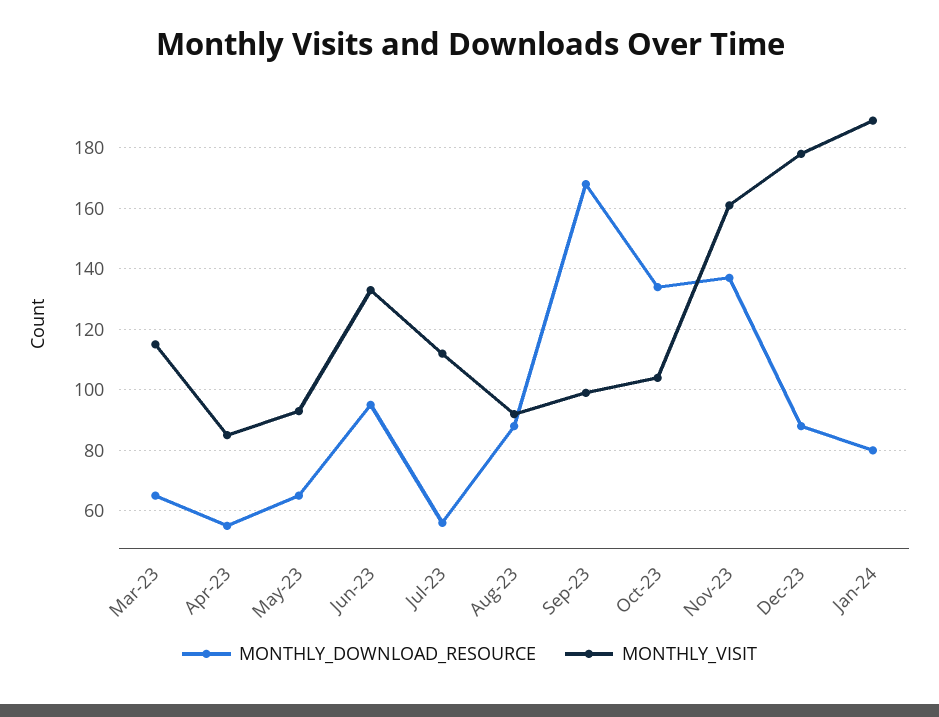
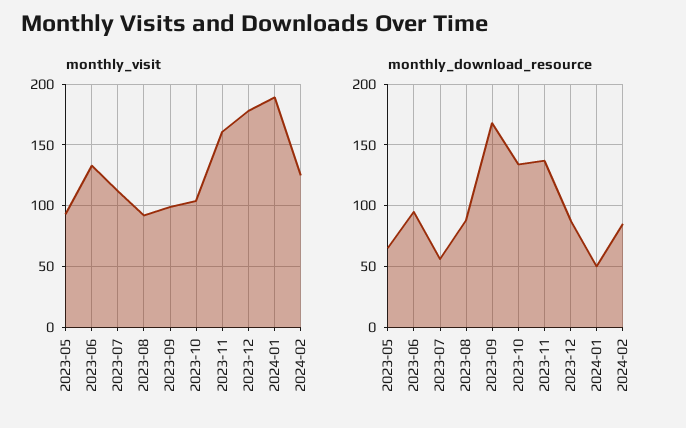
MONTHLY_DOWNLOAD_RESOURCE, Mar-23: 65 -> none
MONTHLY_VISIT, Mar-23: 115 -> none
MONTHLY_DOWNLOAD_RESOURCE, Apr-23: 55 -> none
MONTHLY_VISIT, Apr-23: 85 -> none
MONTHLY_DOWNLOAD_RESOURCE, Jan-24: 80 -> 50
MONTHLY_VISIT, 2024-02: none -> 125
MONTHLY_DOWNLOAD_RESOURCE, 2024-02: none -> 85

